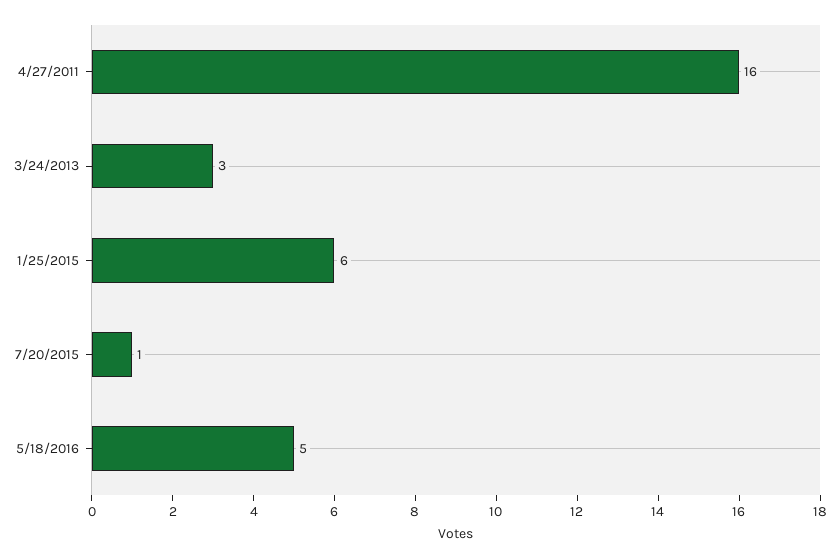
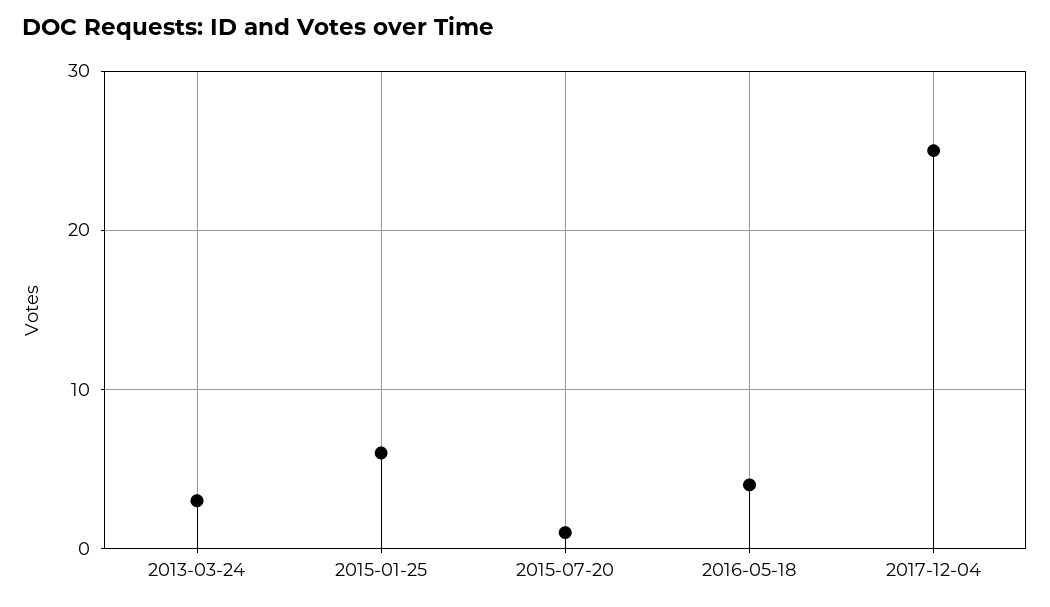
4/27/2011: 16 -> none
5/18/2016: 5 -> 4
2017-12-04: none -> 25

